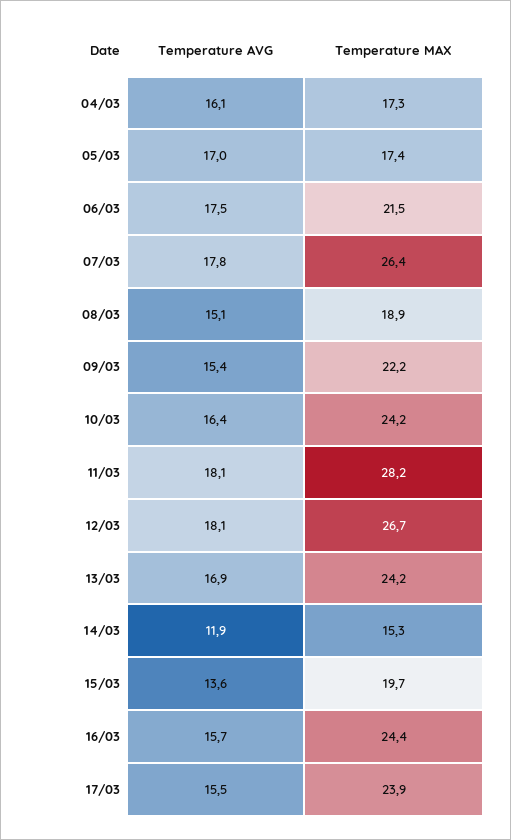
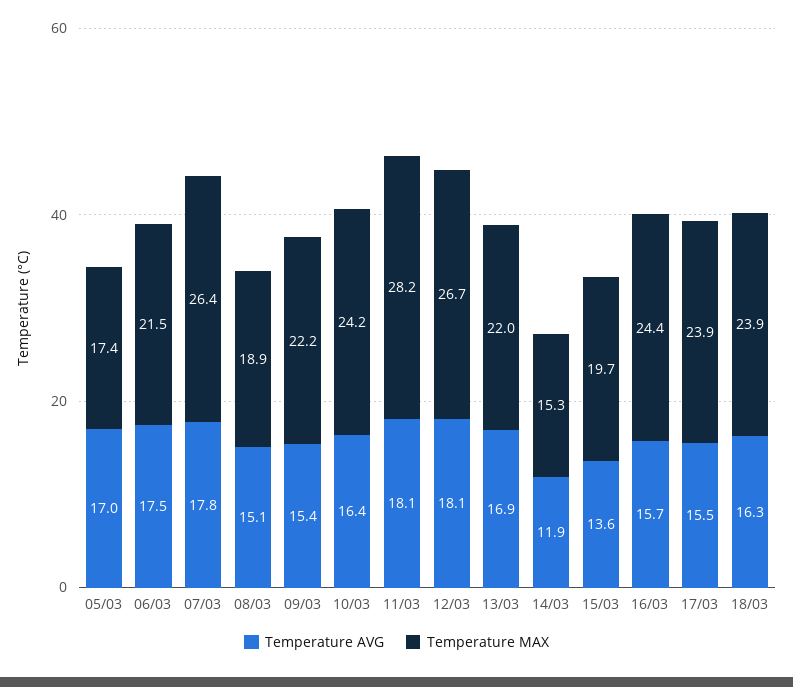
Temperature AVG, 04/03: 16.1 -> none
Temperature MAX, 04/03: 17.3 -> none
Temperature MAX, 13/03: 24.2 -> 22
Temperature AVG, 18/03: none -> 16.3
Temperature MAX, 18/03: none -> 23.9

